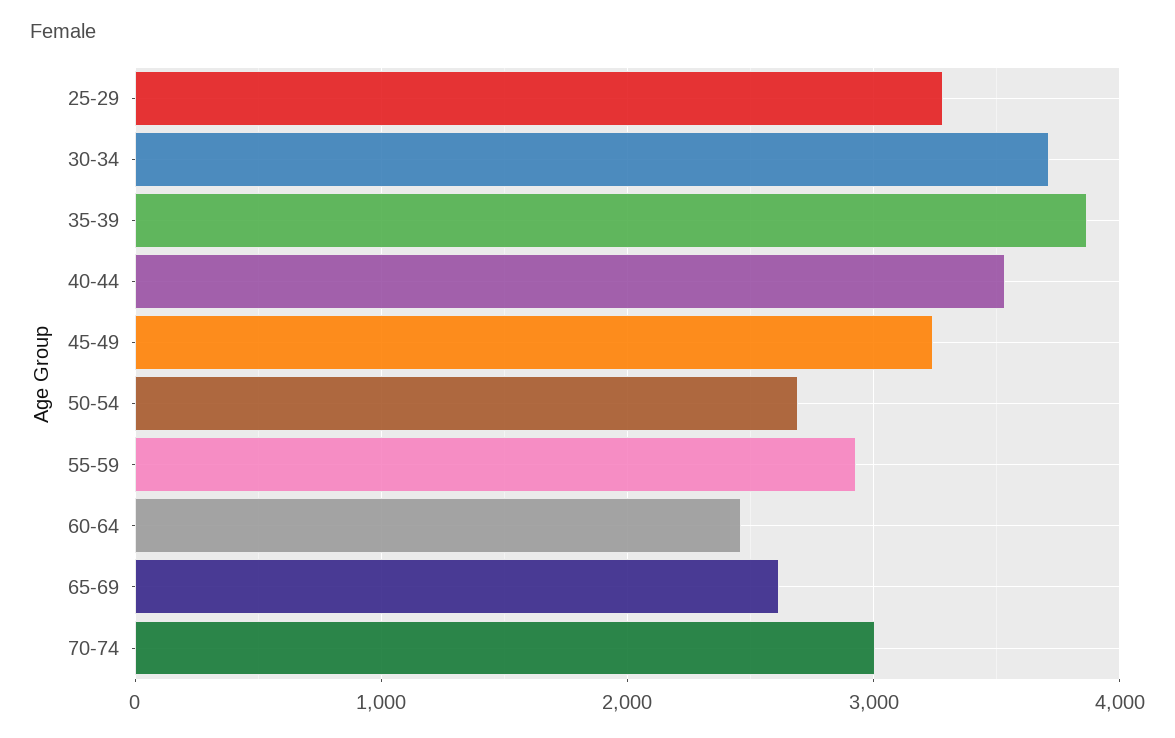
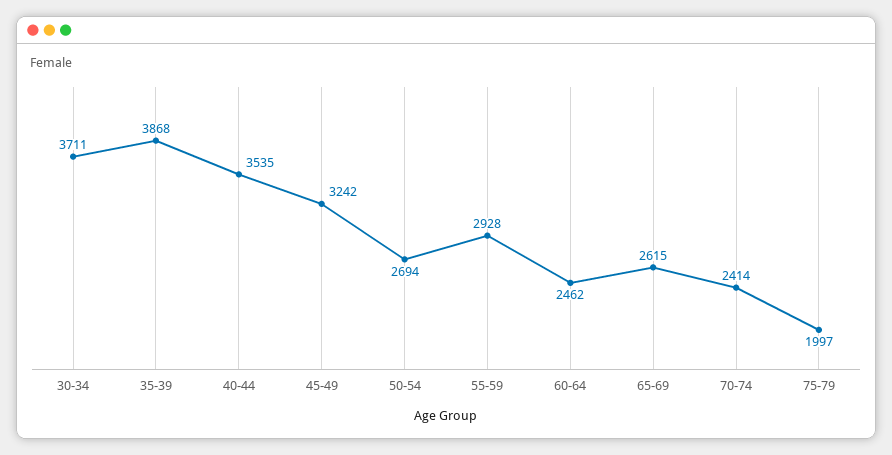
25-29: 3300 -> none
70-74: 3000 -> 2414
75-79: none -> 1997

